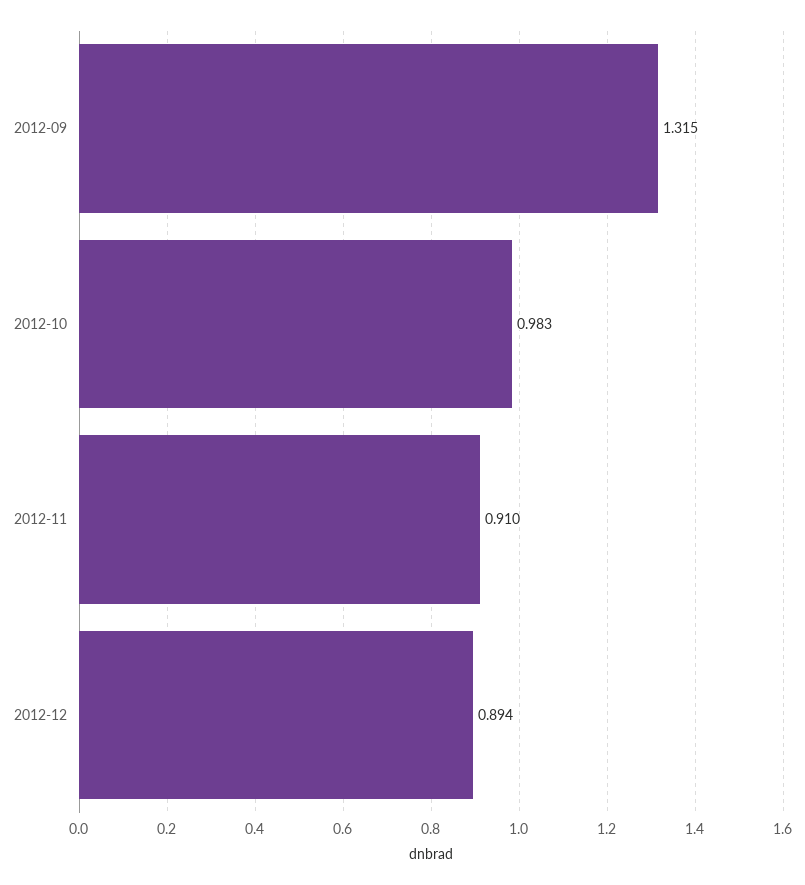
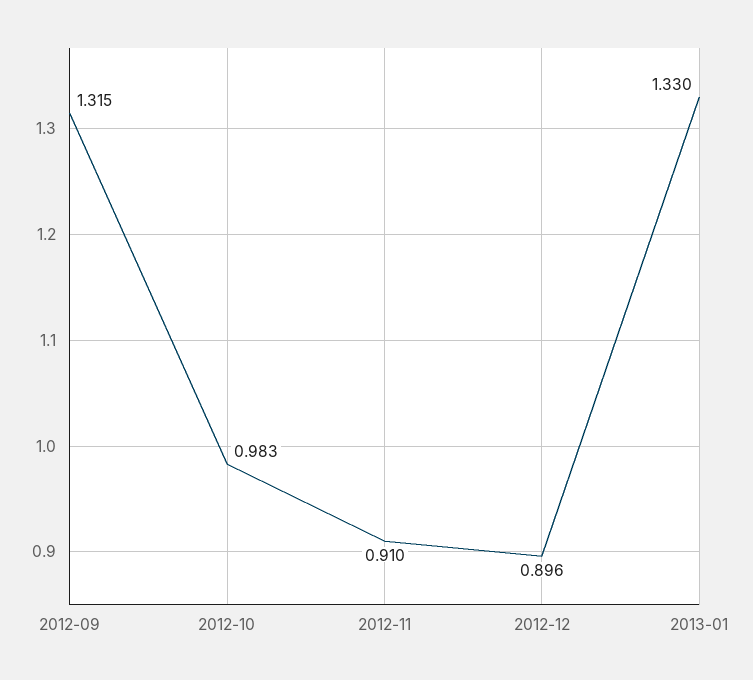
2012-12: 0.894 -> 0.896
2013-01: none -> 1.33

